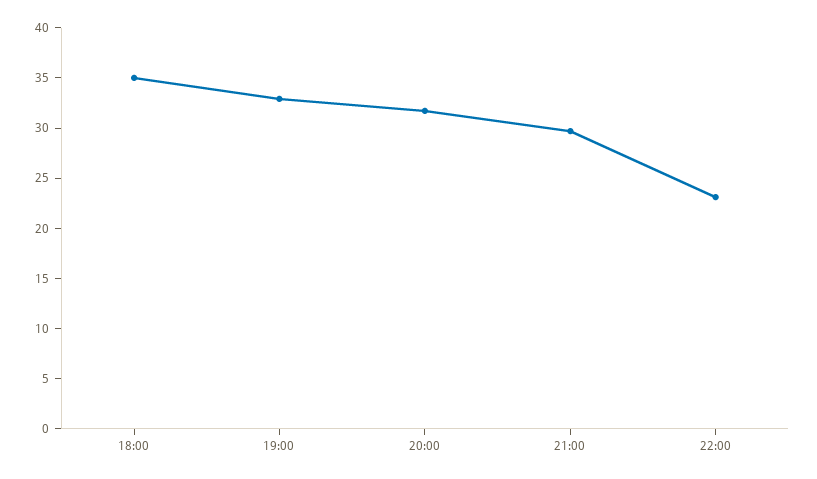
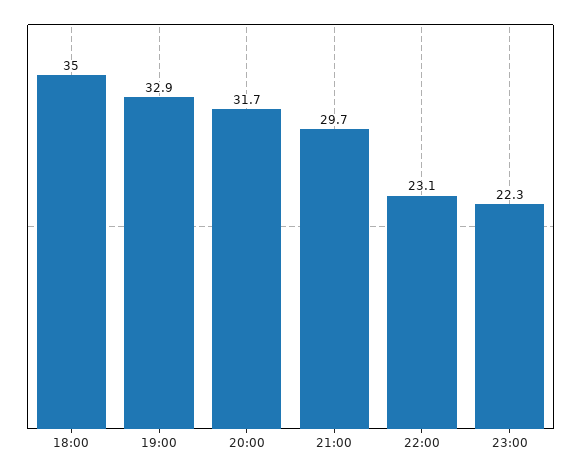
23:00: none -> 22.3

